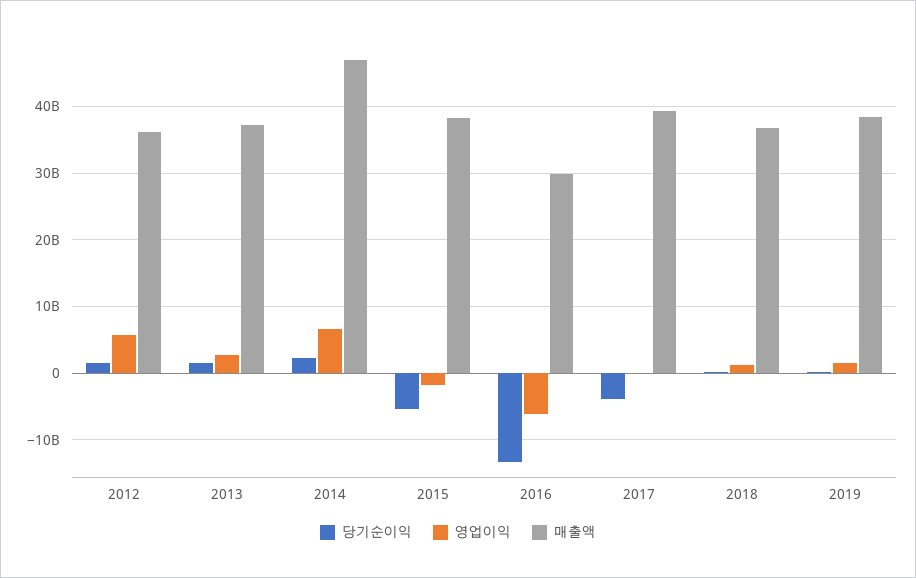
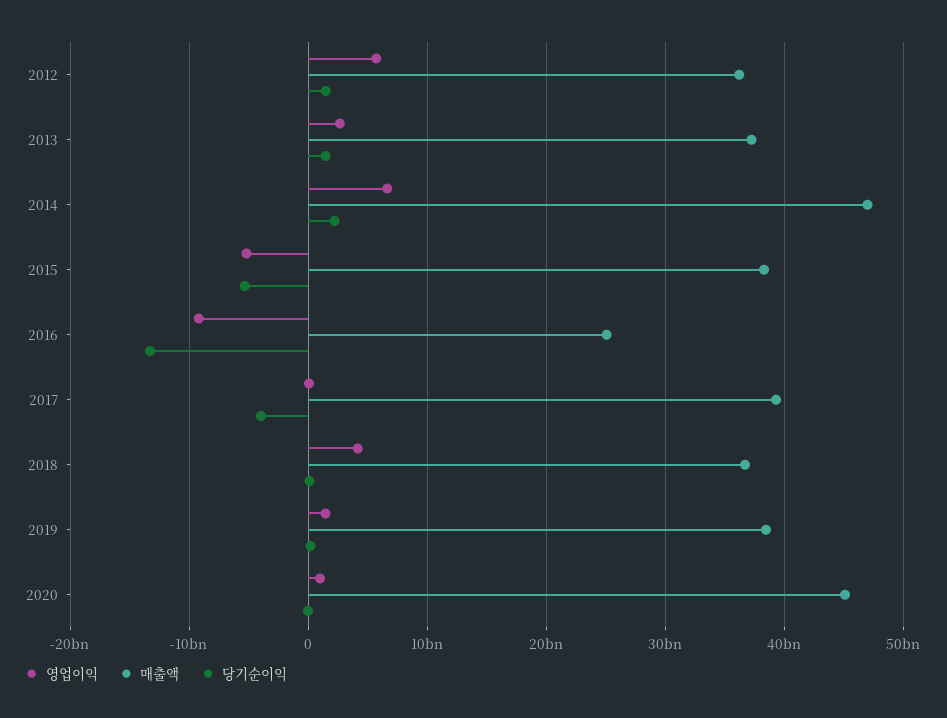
영업이익, 2015: -2000000000 -> -5000000000
영업이익, 2016: -6000000000 -> -9000000000
매출액, 2016: 30000000000 -> 25000000000
영업이익, 2018: 1000000000 -> 4000000000
영업이익, 2020: none -> 1000000000
매출액, 2020: none -> 45000000000
당기순이익, 2020: none -> 0

